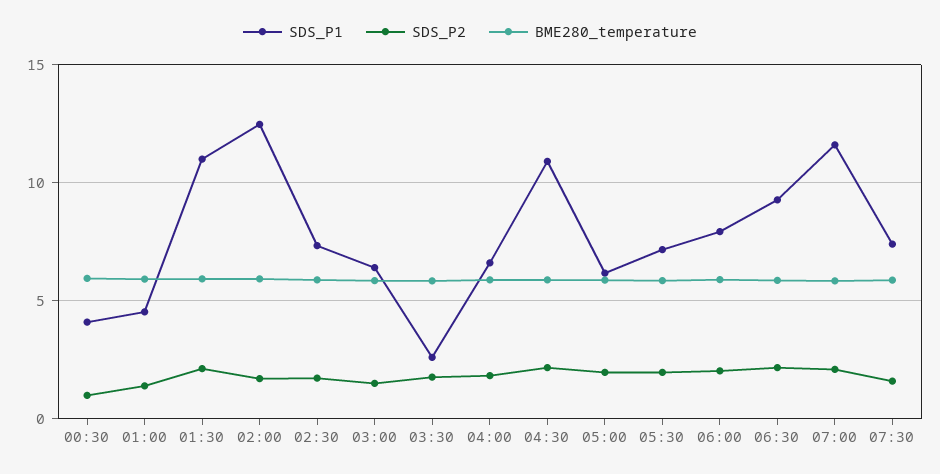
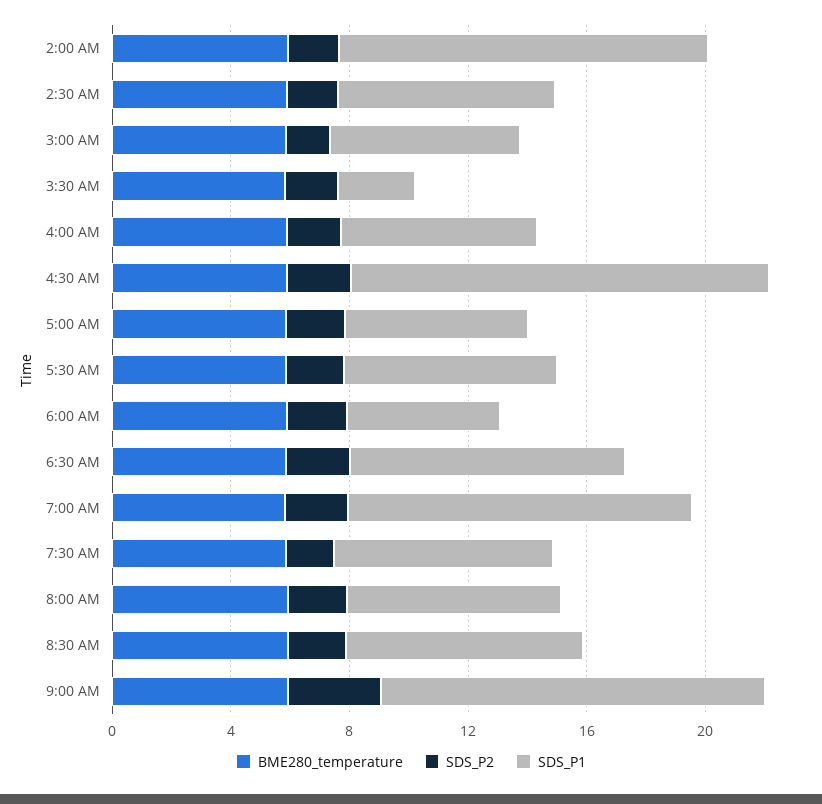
SDS_P1, 00:30: 4 -> none
SDS_P2, 00:30: 1 -> none
BME280_temperature, 00:30: 6 -> none
SDS_P1, 01:00: 4.5 -> none
SDS_P2, 01:00: 1.5 -> none
BME280_temperature, 01:00: 6 -> none
SDS_P1, 01:30: 11 -> none
SDS_P2, 01:30: 2 -> none
BME280_temperature, 01:30: 6 -> none
SDS_P1, 04:30: 11 -> 14
SDS_P1, 06:00: 8 -> 5
BME280_temperature, 8:00 AM: none -> 6
SDS_P2, 8:00 AM: none -> 2
SDS_P1, 8:00 AM: none -> 7
BME280_temperature, 8:30 AM: none -> 6
SDS_P2, 8:30 AM: none -> 2
SDS_P1, 8:30 AM: none -> 8
BME280_temperature, 9:00 AM: none -> 6
SDS_P2, 9:00 AM: none -> 3
SDS_P1, 9:00 AM: none -> 13

